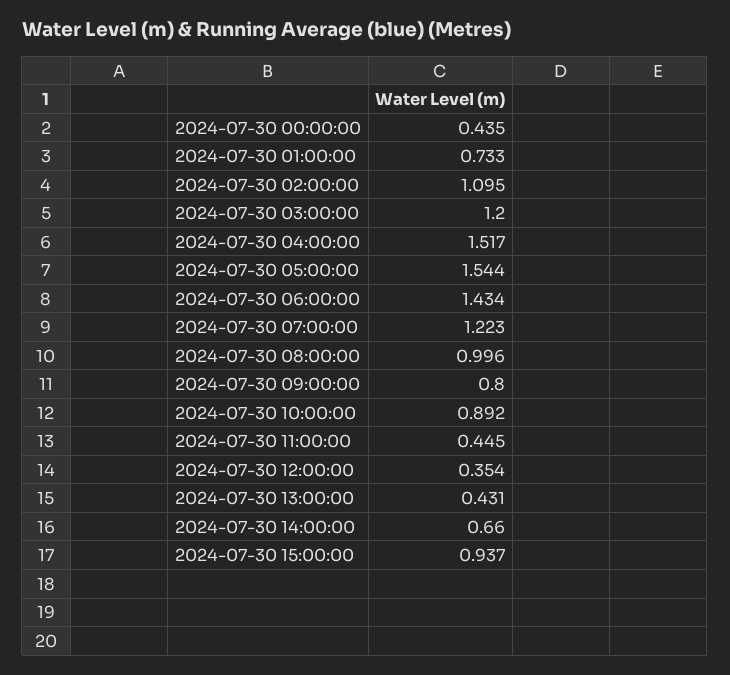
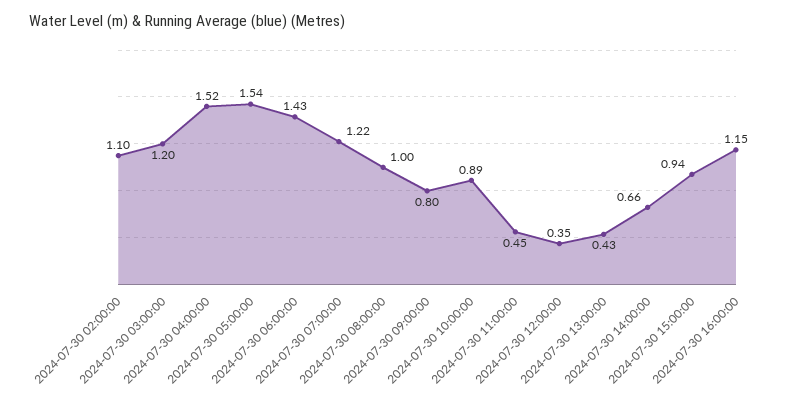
2024-07-30 00:00:00: 0.435 -> none
2024-07-30 01:00:00: 0.733 -> none
2024-07-30 16:00:00: none -> 1.15

